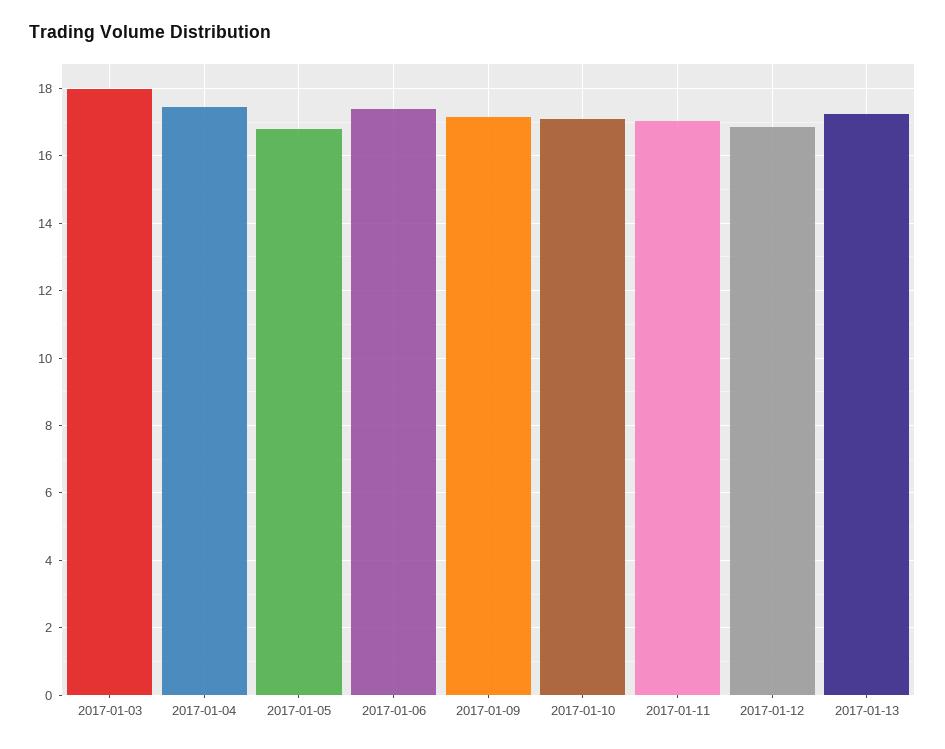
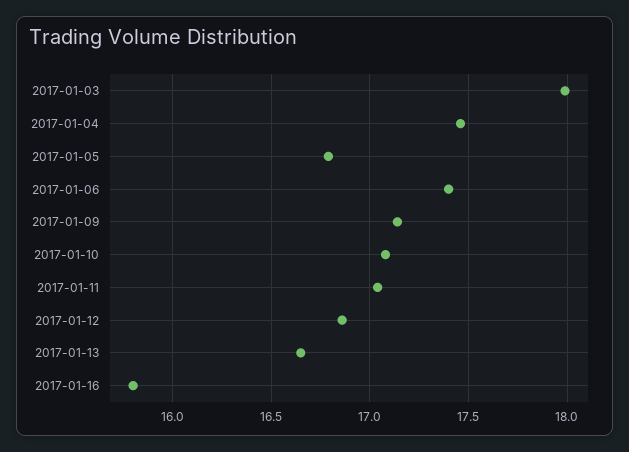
2017-01-13: 17.2 -> 16.65
2017-01-16: none -> 15.8

